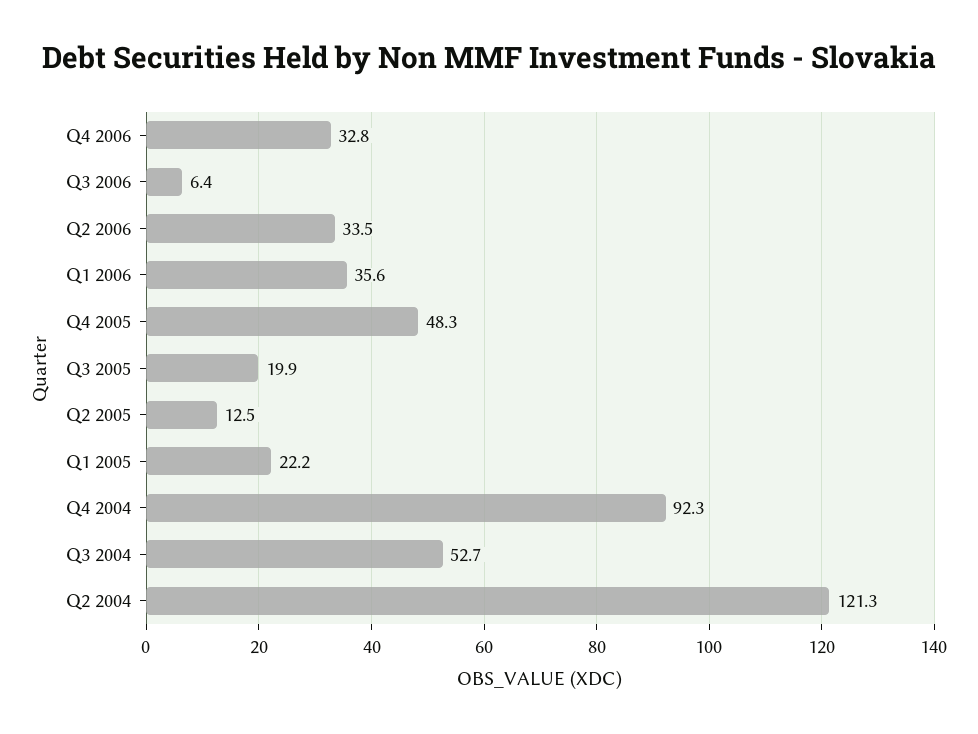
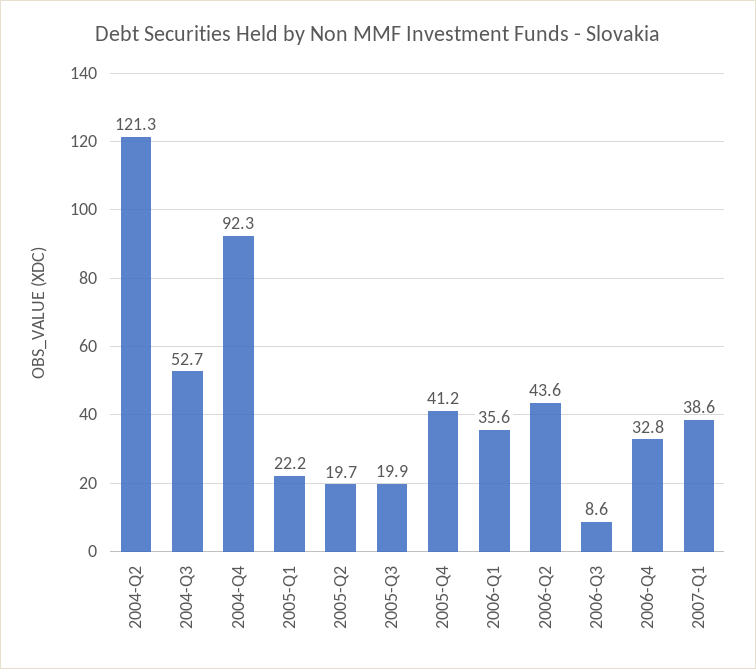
Q3 2006: 6.4 -> 8.6
Q2 2006: 33.5 -> 43.6
Q4 2005: 48.3 -> 41.2
Q2 2005: 12.5 -> 19.7
2007-Q1: none -> 38.6

